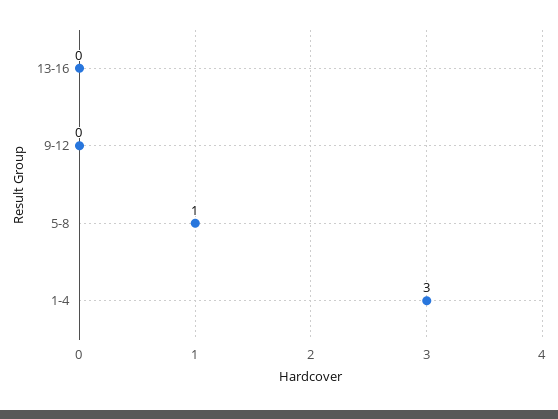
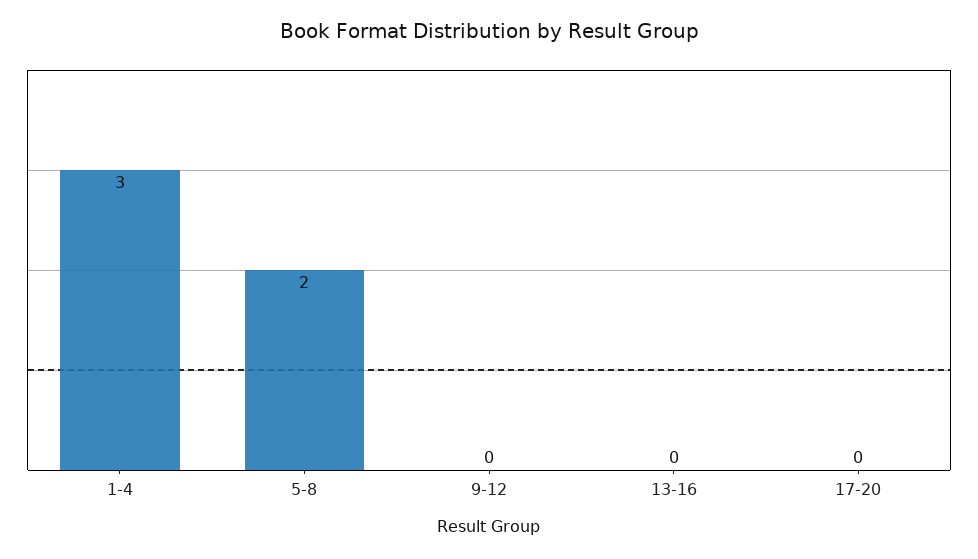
5-8: 1 -> 2
17-20: none -> 0

